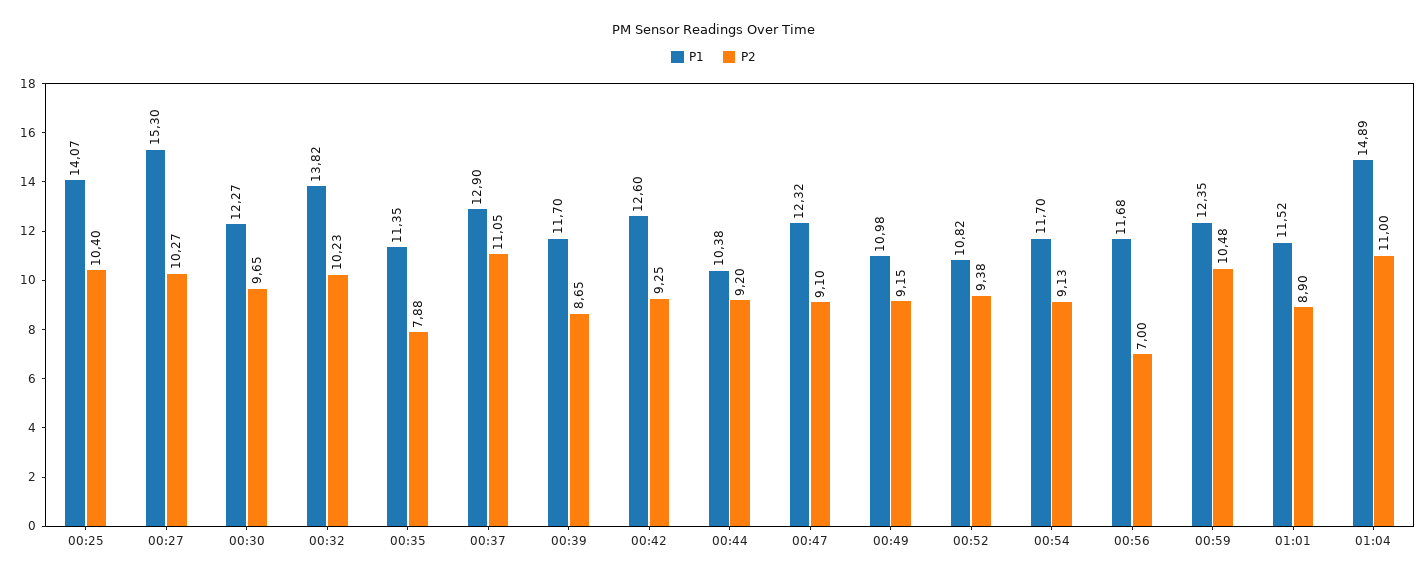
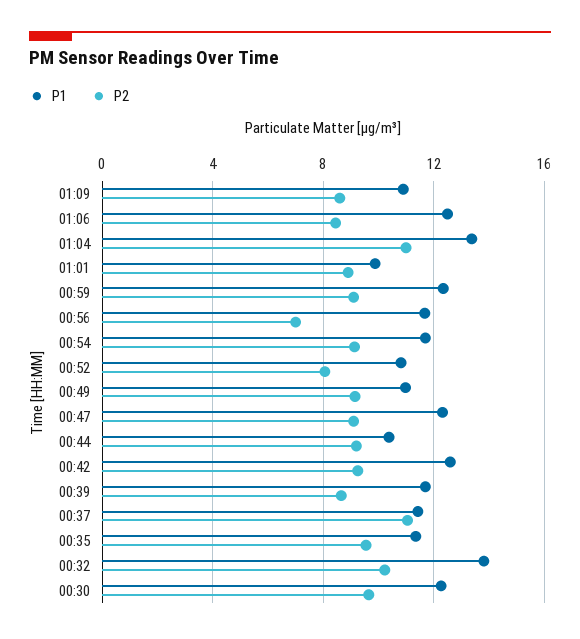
P1, 00:25: 14.07 -> none
P2, 00:25: 10.4 -> none
P1, 00:27: 15.3 -> none
P2, 00:27: 10.27 -> none
P2, 00:35: 7.88 -> 9.5
P1, 00:37: 12.9 -> 11.5
P2, 00:52: 9.38 -> 8
P2, 00:59: 10.48 -> 9
P1, 01:01: 11.52 -> 10
P1, 01:04: 14.89 -> 13.5
P1, 01:09: none -> 11
P2, 01:09: none -> 8.5
P1, 01:06: none -> 12.5
P2, 01:06: none -> 8.5

